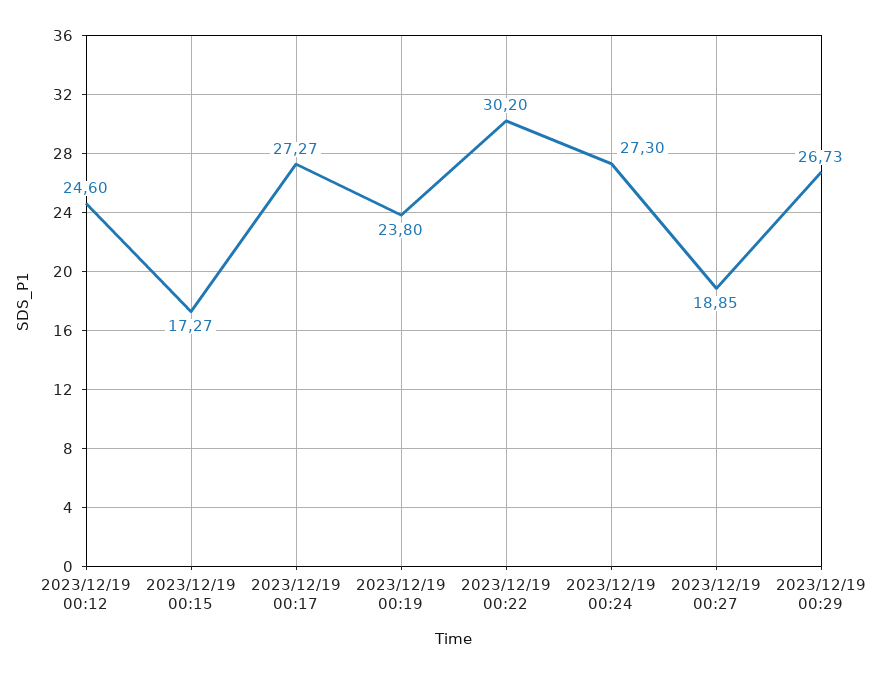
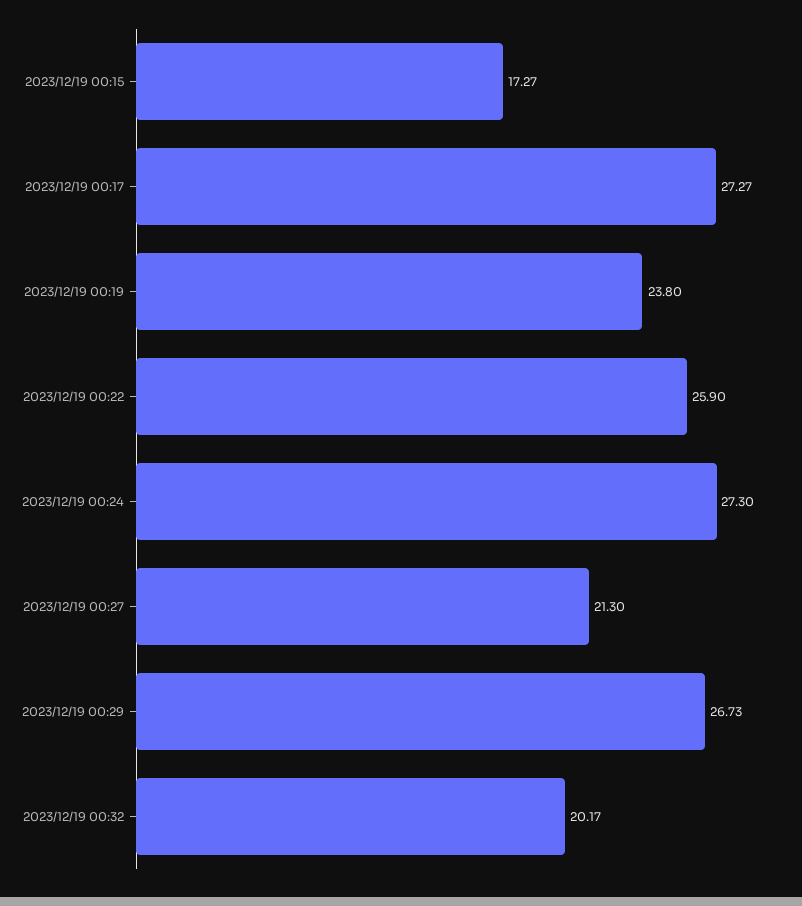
2023/12/19 00:12: 24.6 -> none
2023/12/19 00:22: 30.2 -> 25.9
2023/12/19 00:27: 18.85 -> 21.3
2023/12/19 00:32: none -> 20.17

